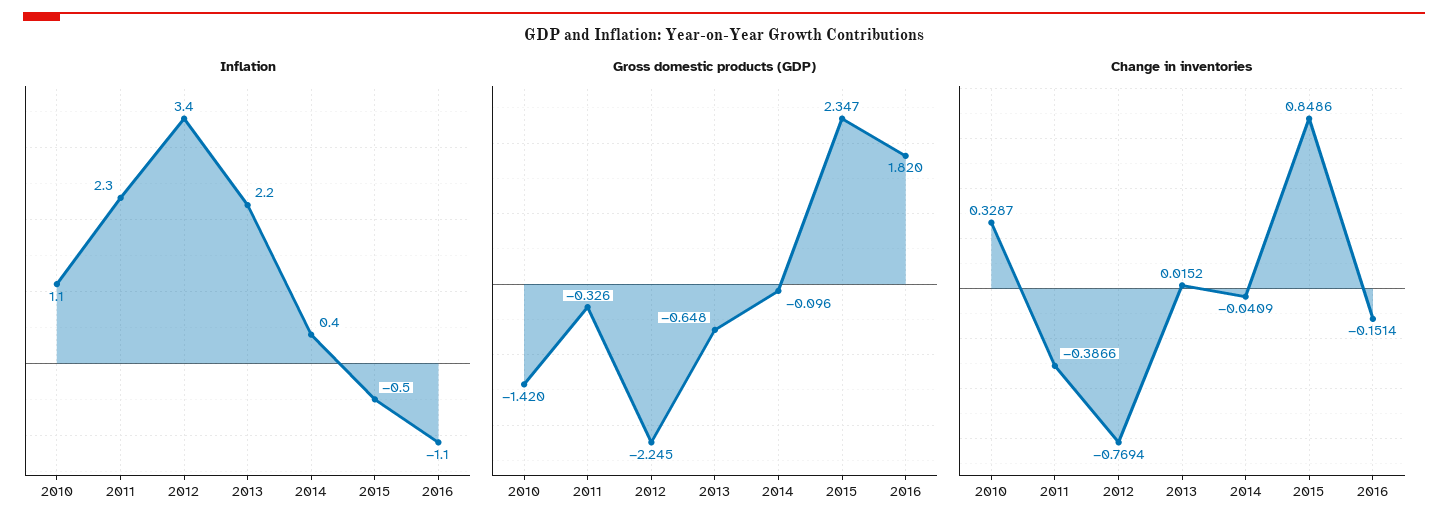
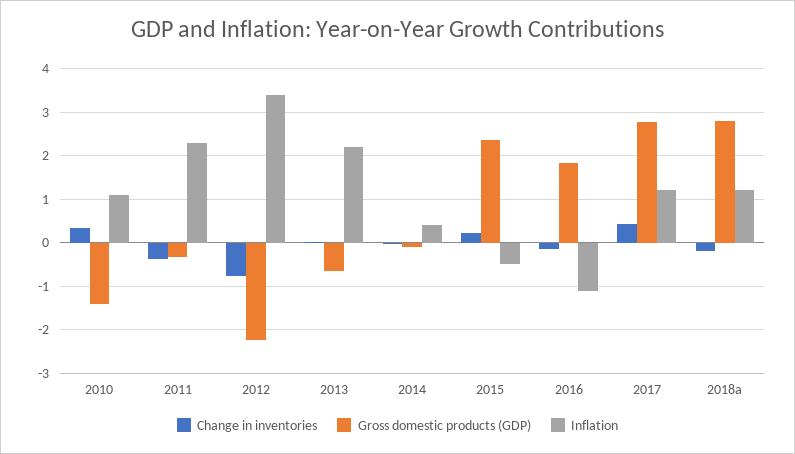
Change in inventories, 2015: 0.8486 -> 0.2
Change in inventories, 2017: none -> 0.4
Gross domestic products (GDP), 2017: none -> 2.8
Inflation, 2017: none -> 1.2
Change in inventories, 2018a: none -> -0.2
Gross domestic products (GDP), 2018a: none -> 2.8
Inflation, 2018a: none -> 1.2

